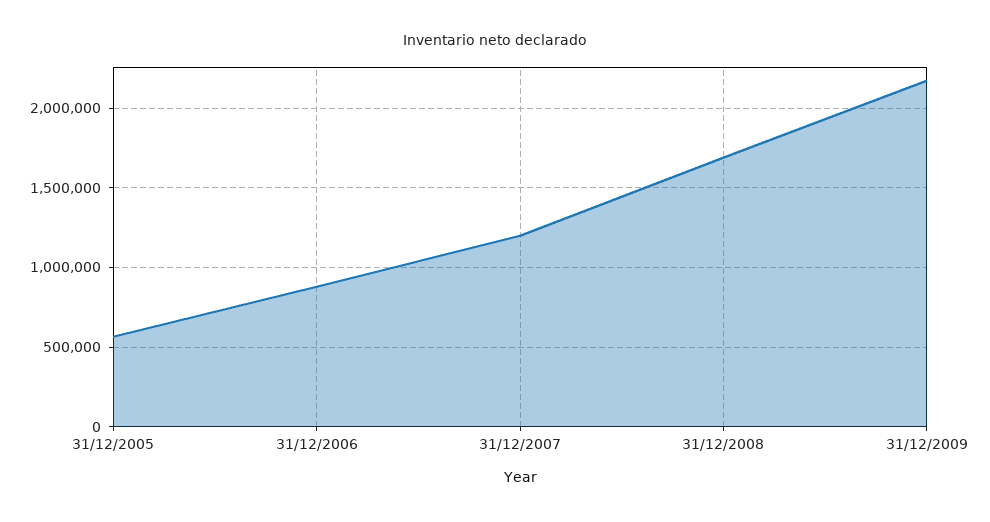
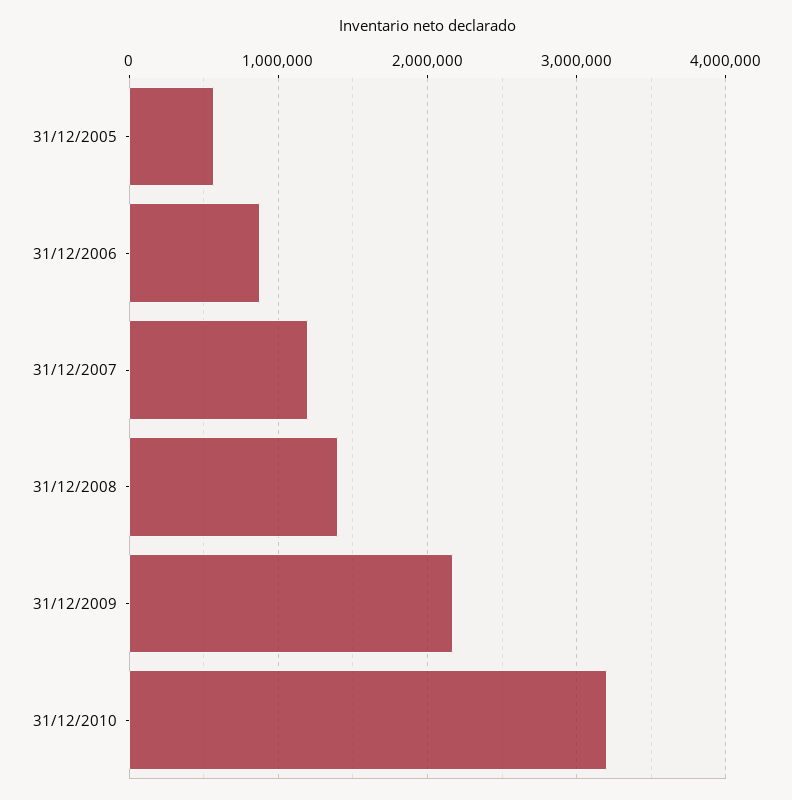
31/12/2008: 1700000 -> 1400000
31/12/2010: none -> 3200000

